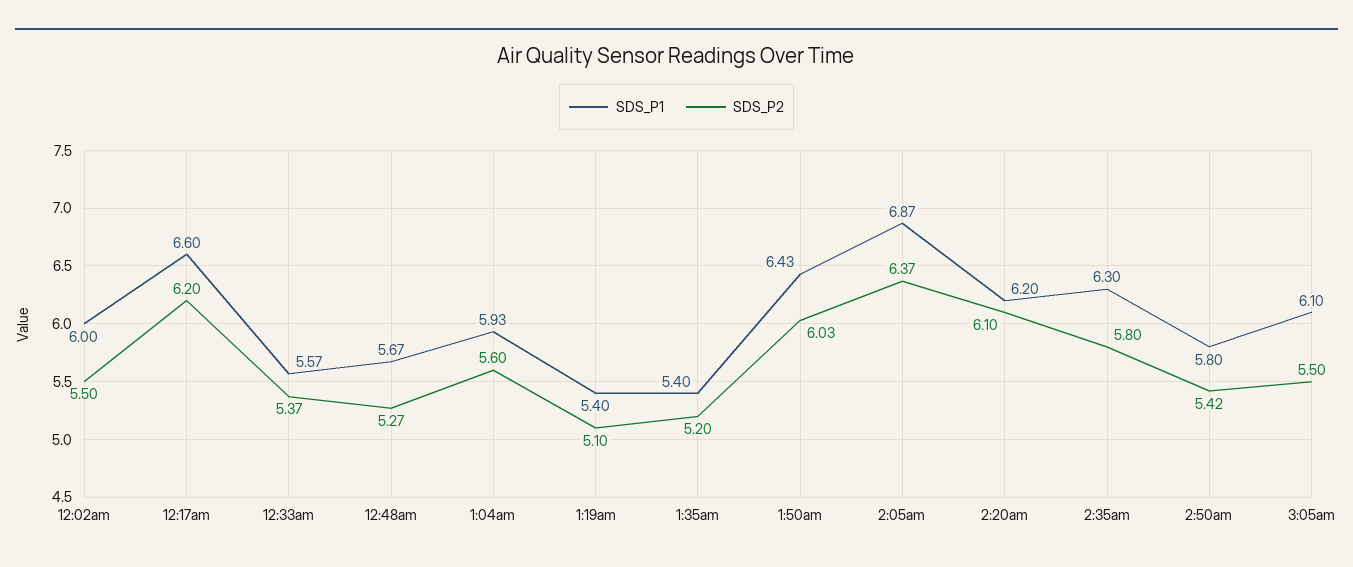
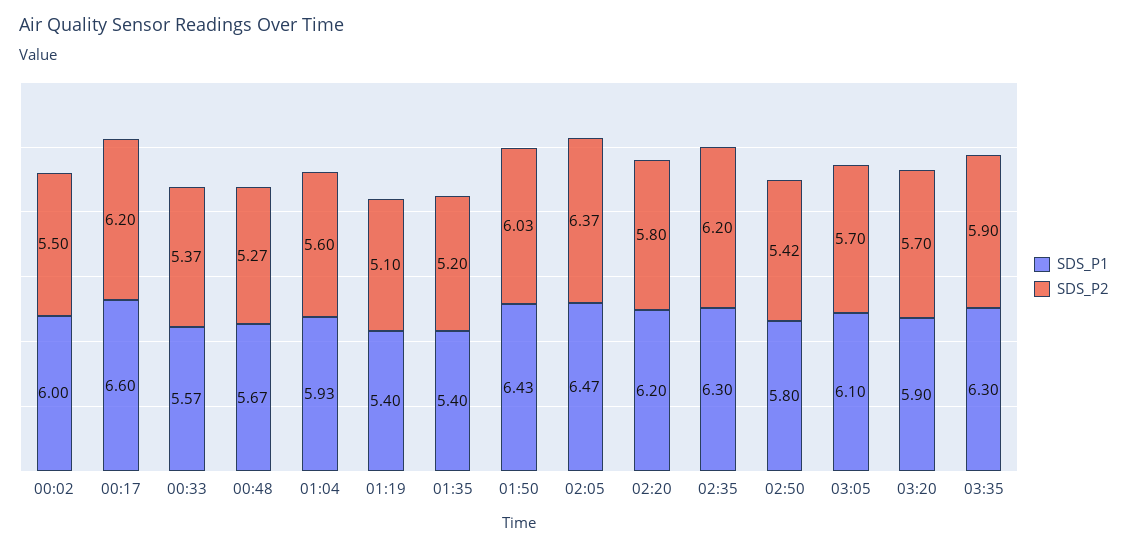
SDS_P1, 2:05am: 6.87 -> 6.47
SDS_P2, 2:20am: 6.1 -> 5.8
SDS_P2, 2:35am: 5.8 -> 6.2
SDS_P2, 3:05am: 5.5 -> 5.7
SDS_P1, 03:20: none -> 5.9
SDS_P2, 03:20: none -> 5.7
SDS_P1, 03:35: none -> 6.3
SDS_P2, 03:35: none -> 5.9

